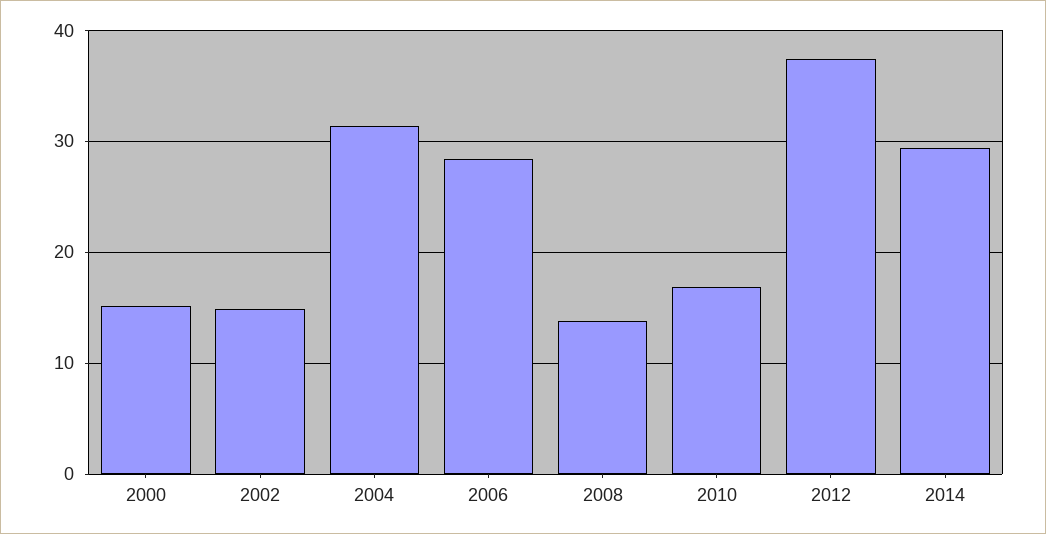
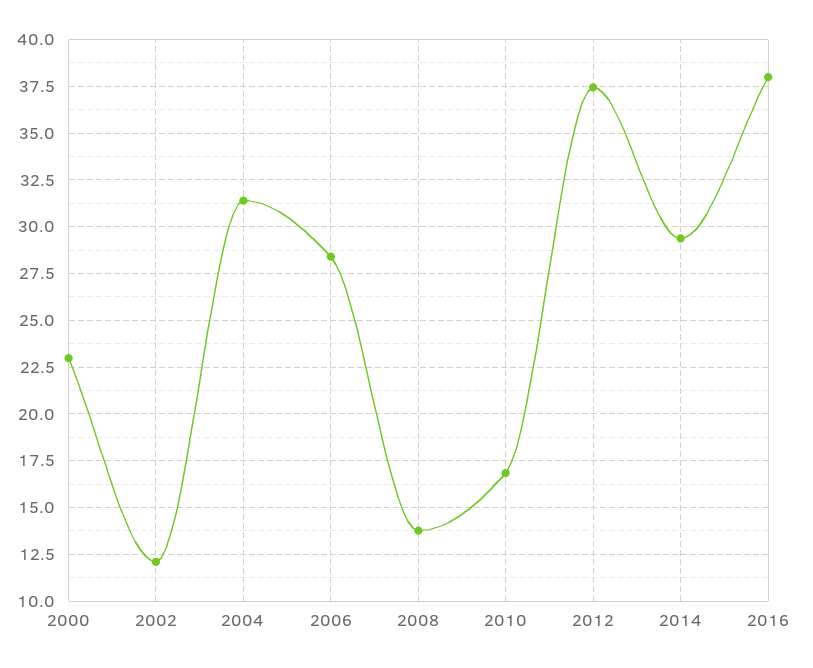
2000: 15 -> 23
2002: 15 -> 12
2016: none -> 38

